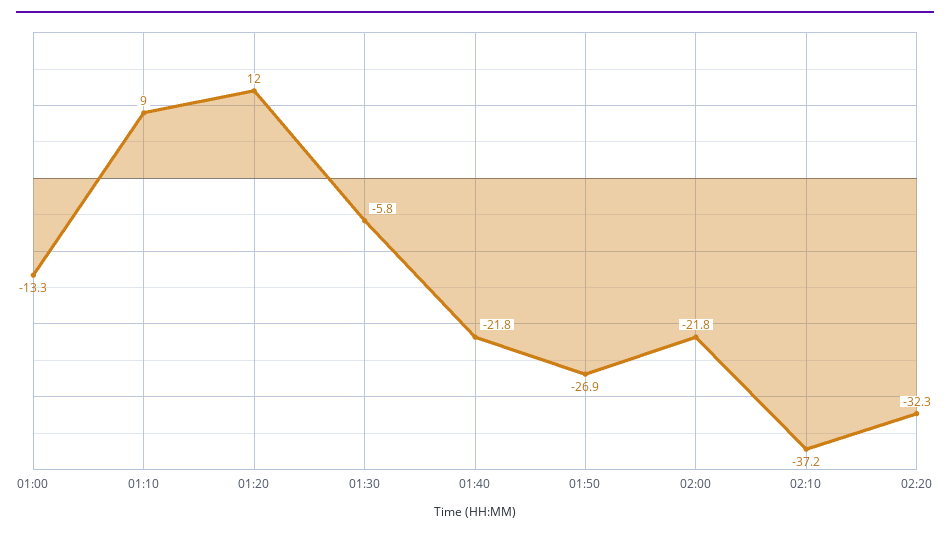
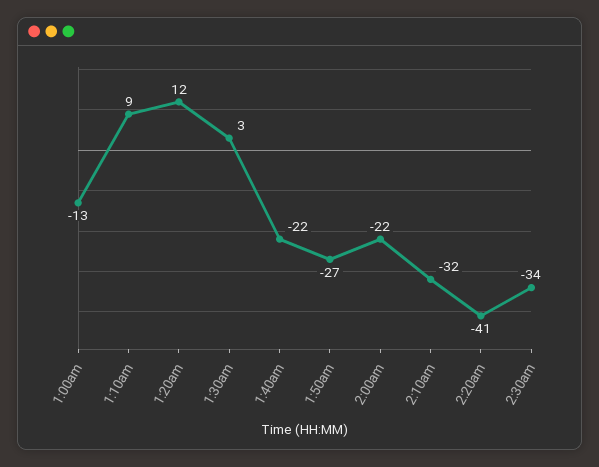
01:30: -5.8 -> 3
02:10: -37.2 -> -32
02:20: -32.3 -> -41
2:30am: none -> -34

